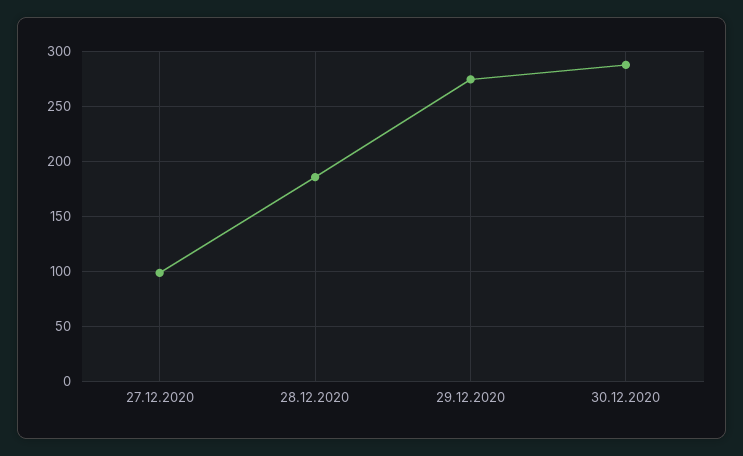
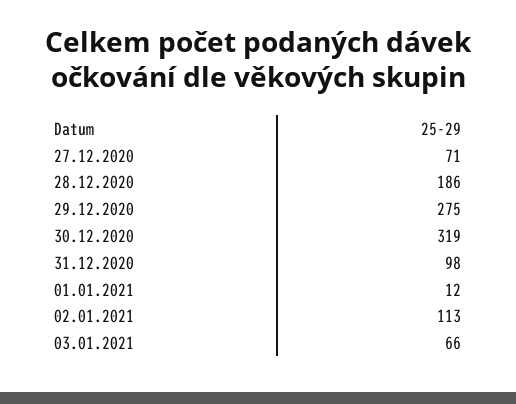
27.12.2020: 100 -> 71
30.12.2020: 290 -> 319
31.12.2020: none -> 98
01.01.2021: none -> 12
02.01.2021: none -> 113
03.01.2021: none -> 66

